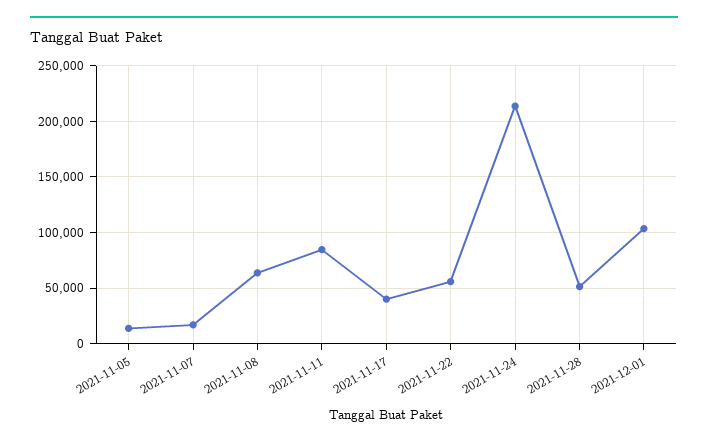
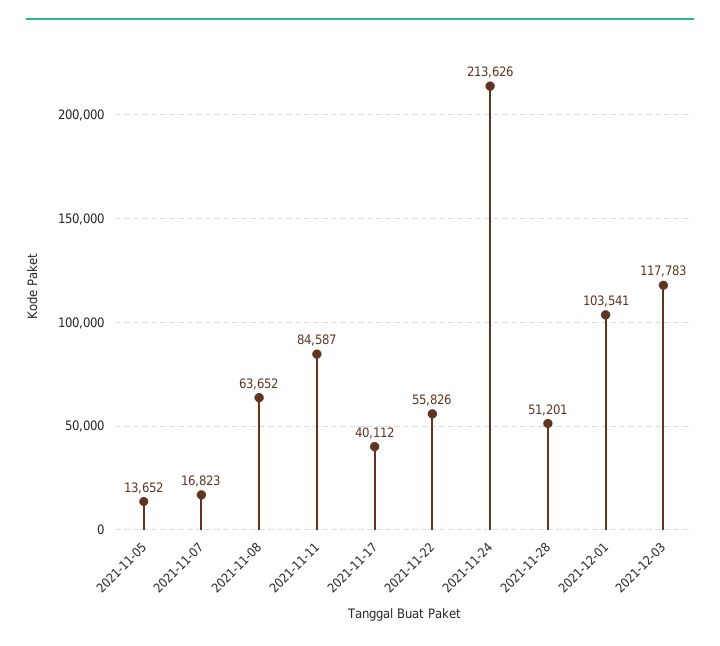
2021-12-03: none -> 117783

